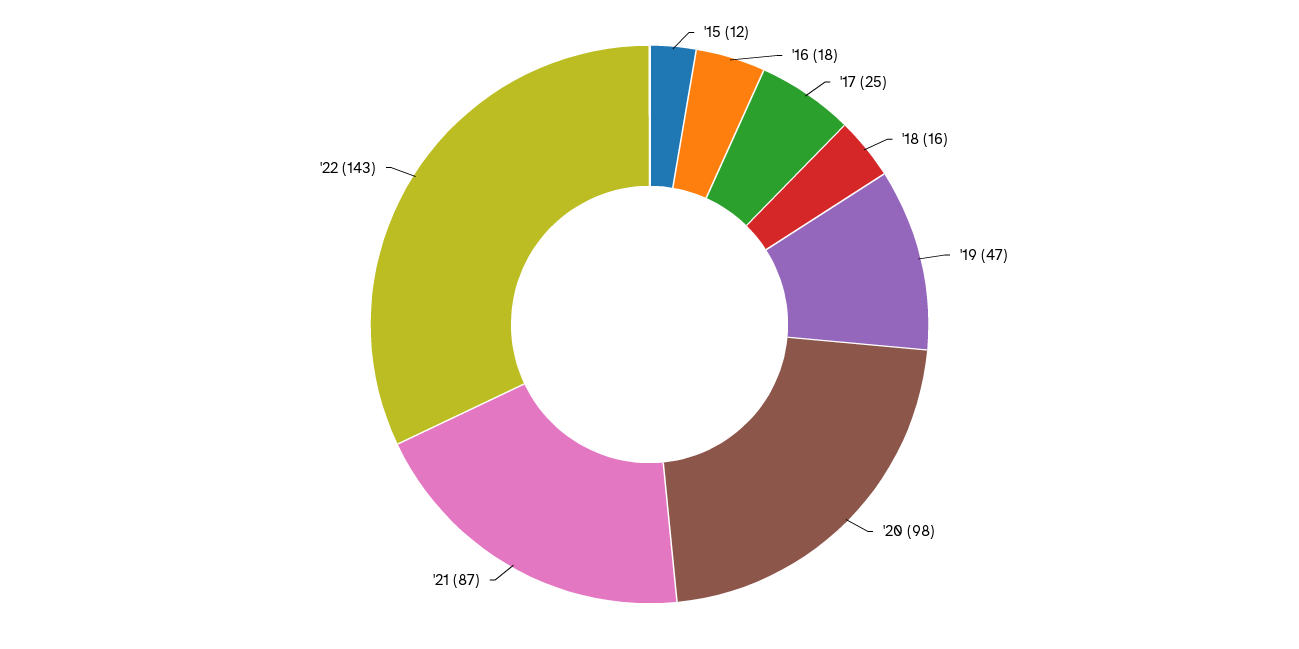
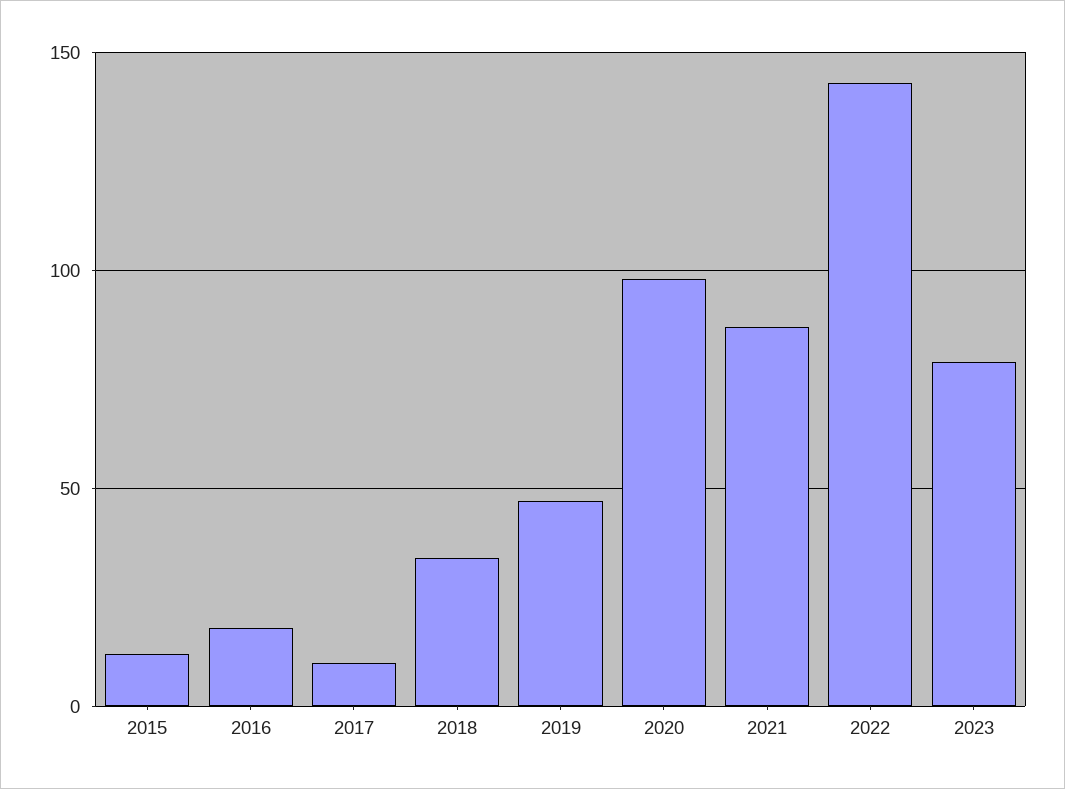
'17: 25 -> 10
'18: 16 -> 35
2023: none -> 80

